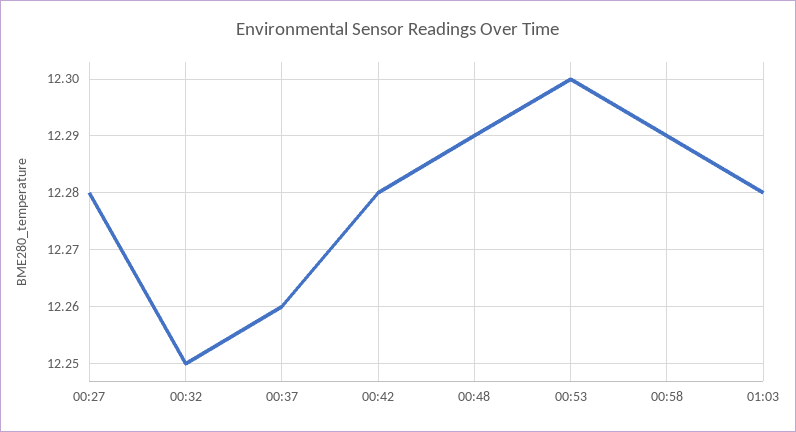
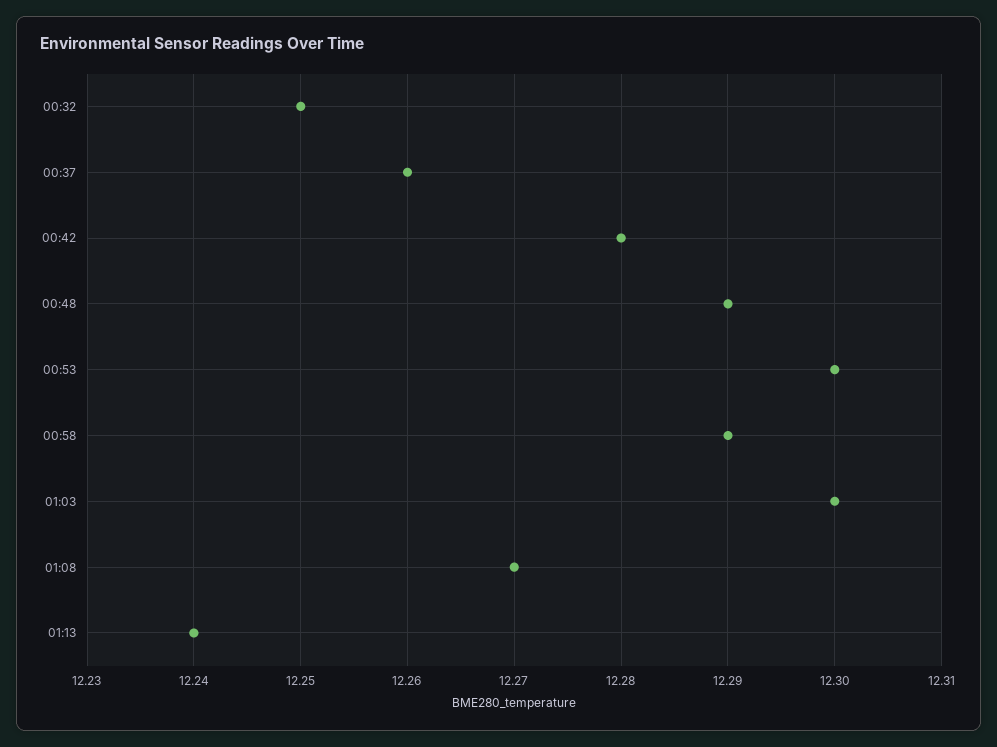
00:27: 12.28 -> none
01:03: 12.28 -> 12.3
01:08: none -> 12.27
01:13: none -> 12.24

